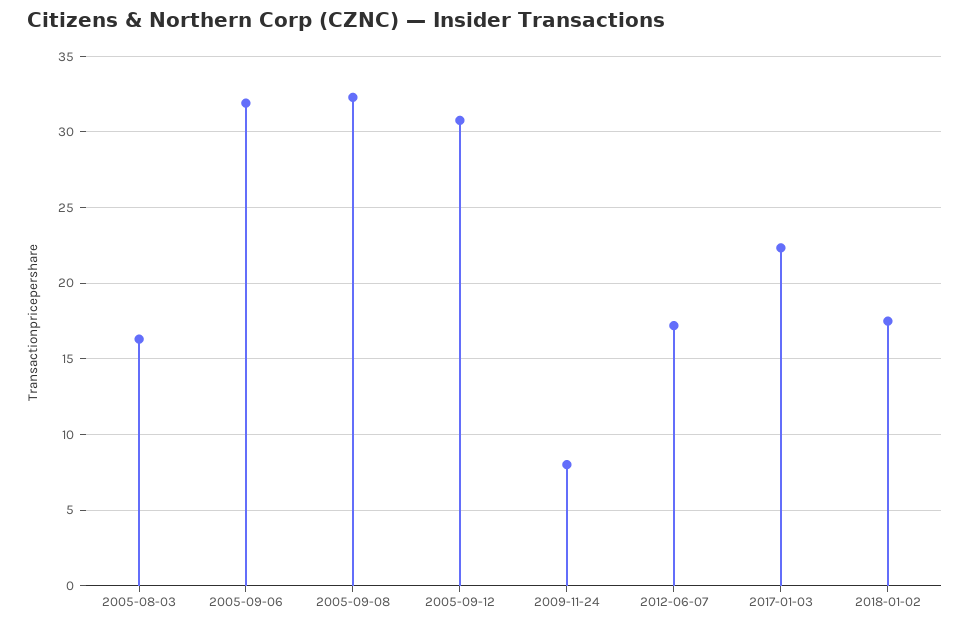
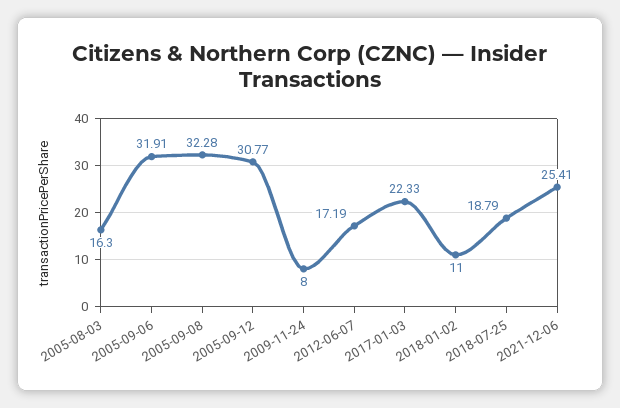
2018-01-02: 17.5 -> 11
2018-07-25: none -> 18.79
2021-12-06: none -> 25.41

